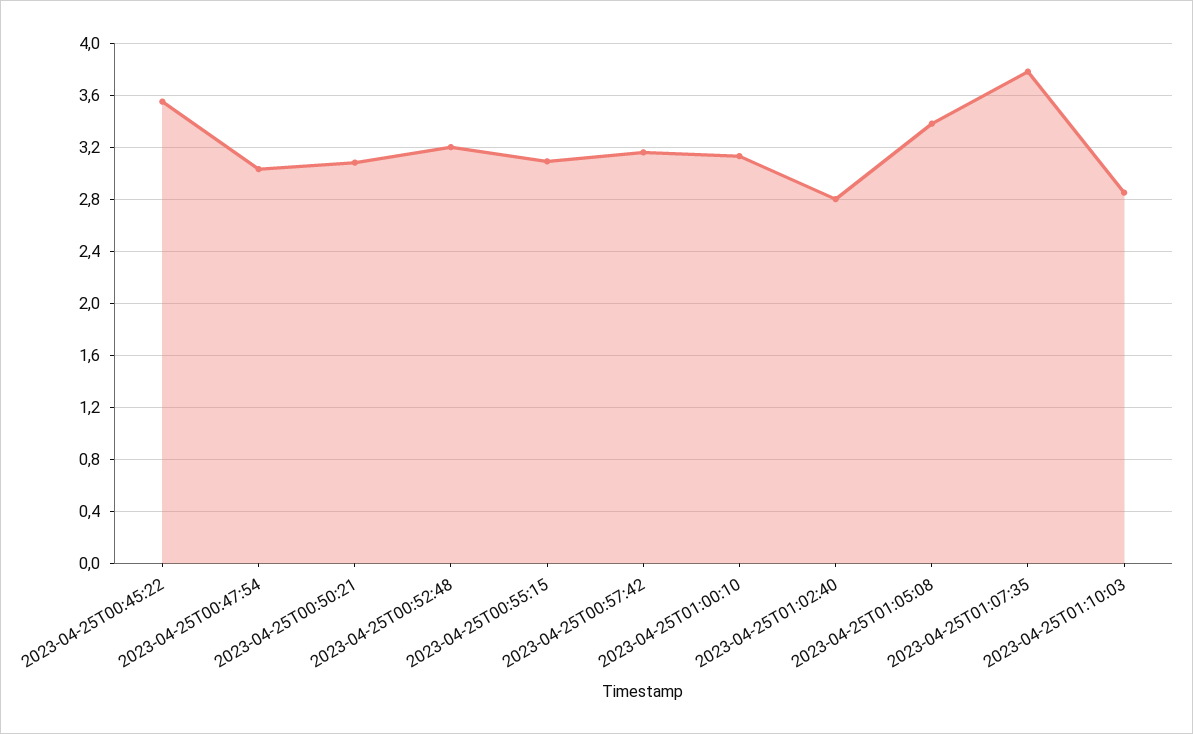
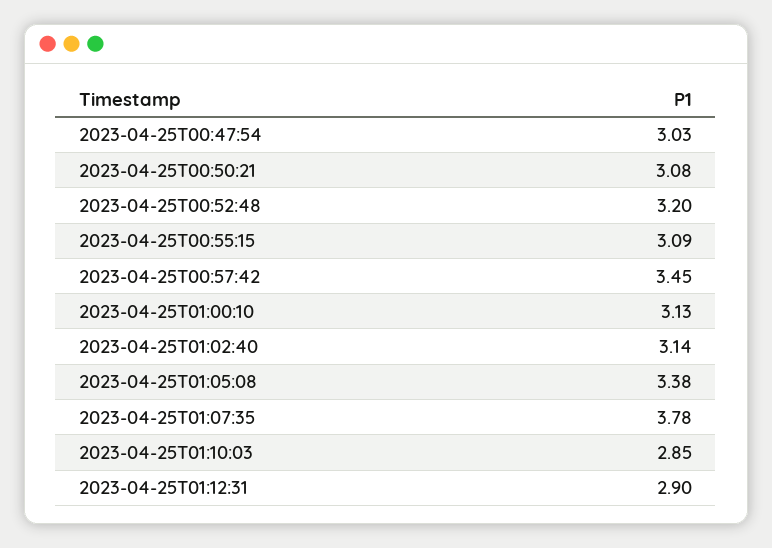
2023-04-25T00:45:22: 3.55 -> none
2023-04-25T00:57:42: 3.15 -> 3.45
2023-04-25T01:02:40: 2.8 -> 3.14
2023-04-25T01:12:31: none -> 2.9

